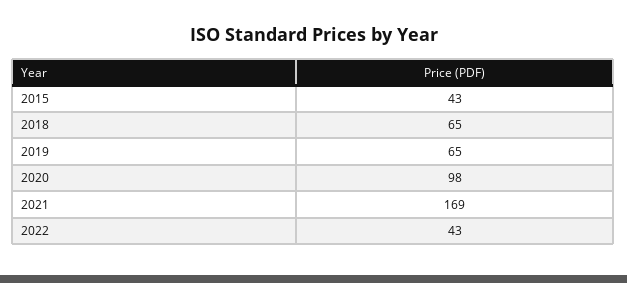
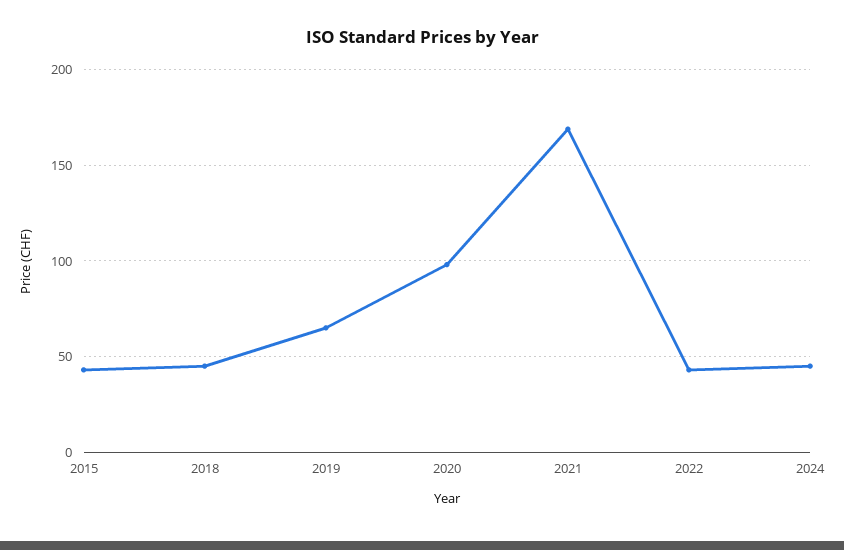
2018: 65 -> 45
2024: none -> 45

